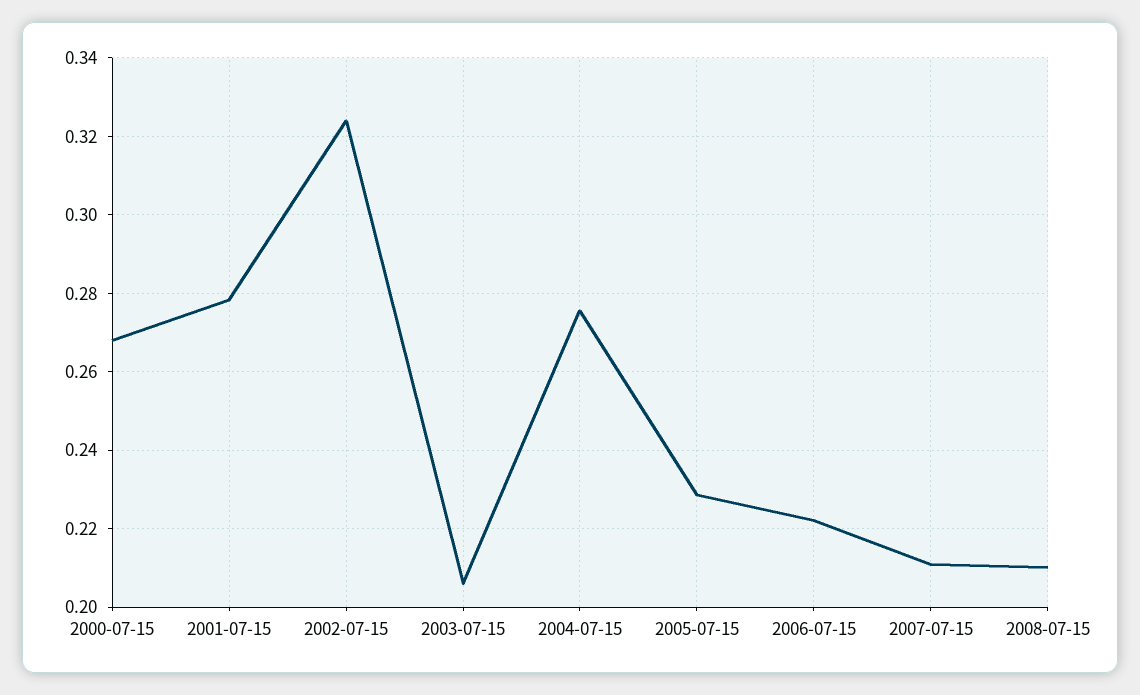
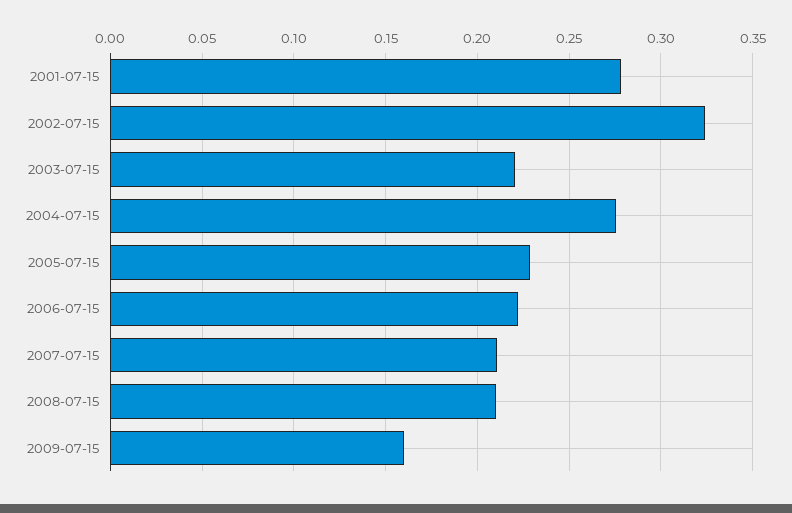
2000-07-15: 0.268 -> none
2003-07-15: 0.206 -> 0.22
2009-07-15: none -> 0.16

